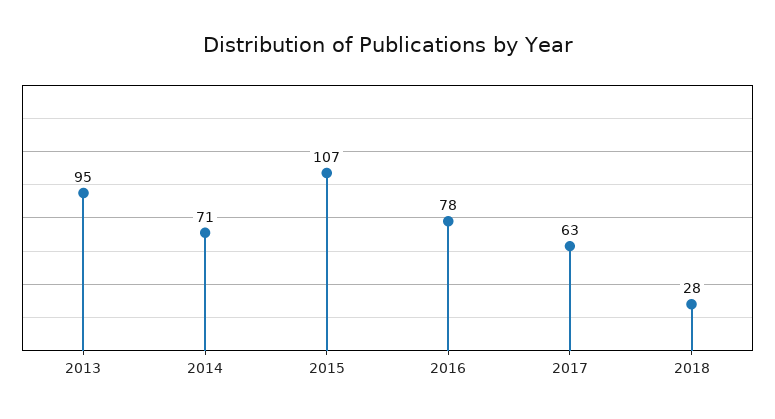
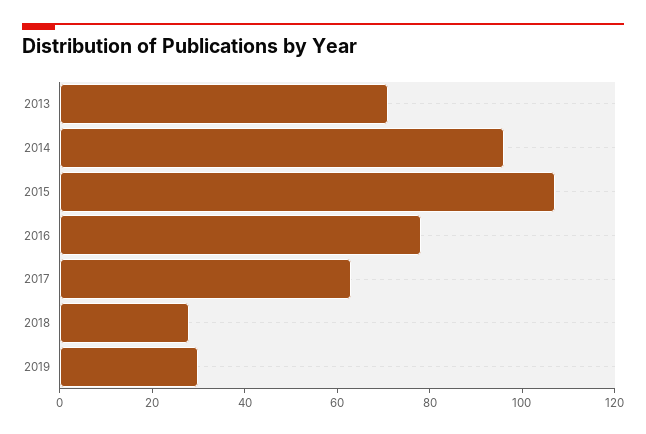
2013: 95 -> 70
2014: 71 -> 95
2019: none -> 30

